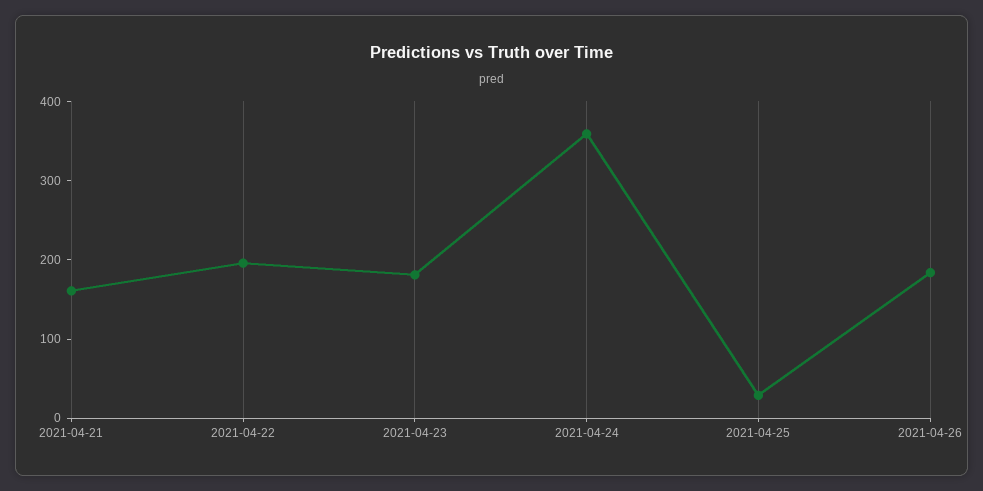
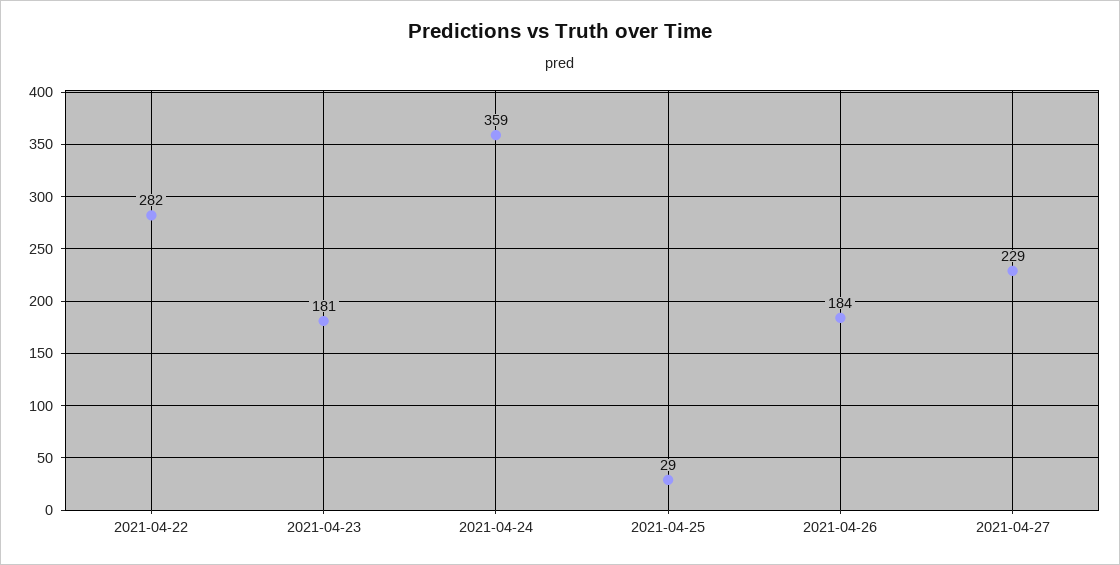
2021-04-21: 160 -> none
2021-04-22: 200 -> 282
2021-04-27: none -> 229

